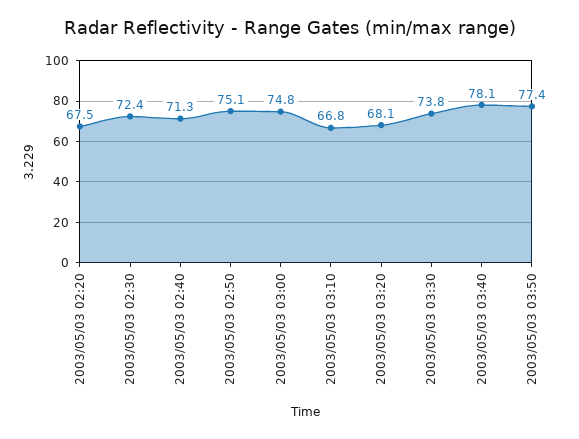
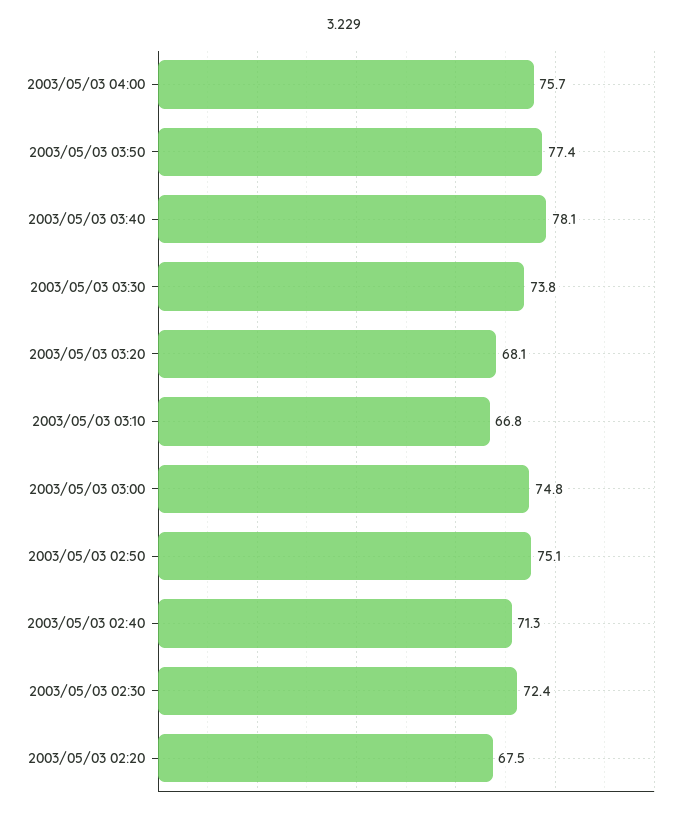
2003/05/03 04:00: none -> 75.7

